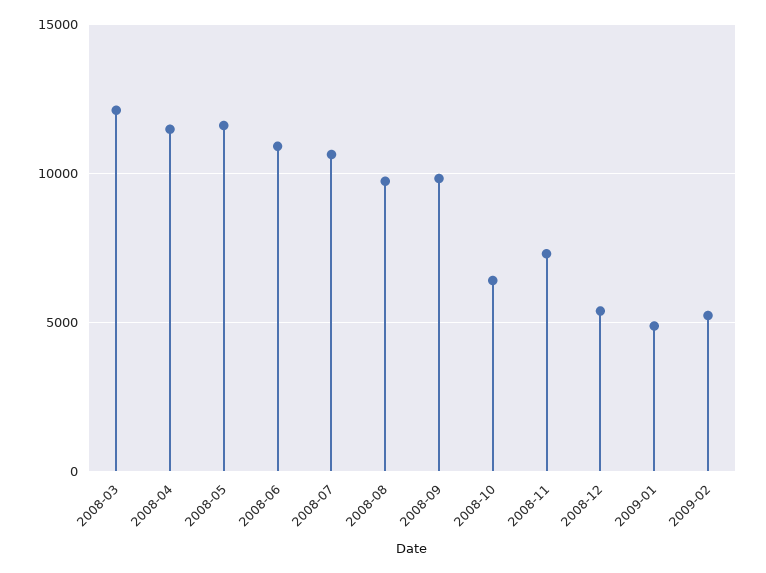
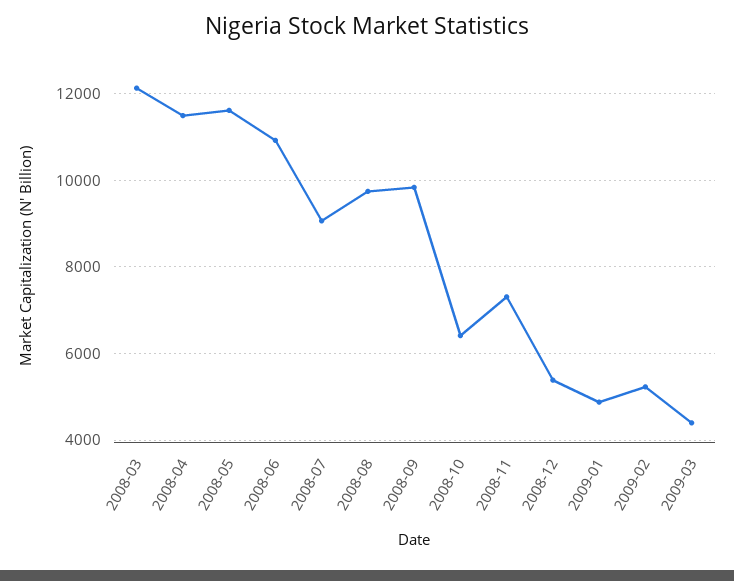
2008-07: 10500 -> 9000
2009-03: none -> 4400

